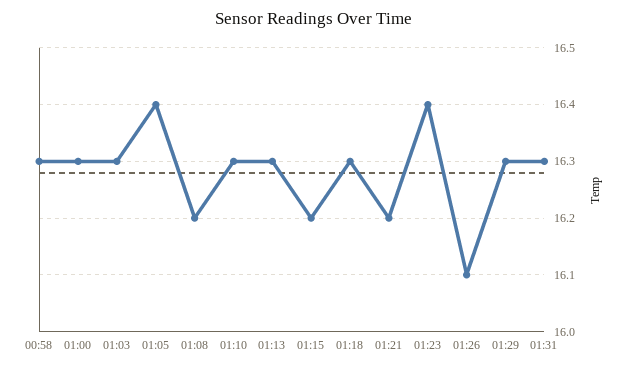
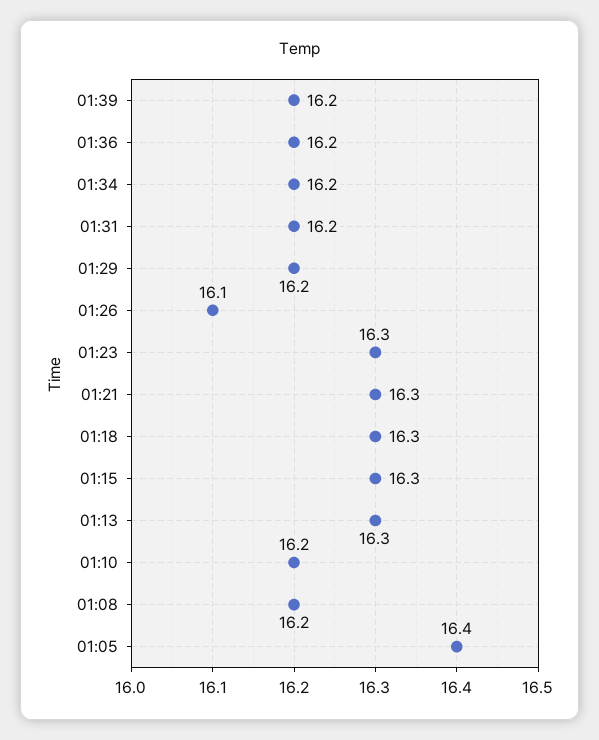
00:58: 16.3 -> none
01:00: 16.3 -> none
01:03: 16.3 -> none
01:10: 16.3 -> 16.2
01:15: 16.2 -> 16.3
01:21: 16.2 -> 16.3
01:23: 16.4 -> 16.3
01:29: 16.3 -> 16.2
01:31: 16.3 -> 16.2
01:39: none -> 16.2
01:36: none -> 16.2
01:34: none -> 16.2

